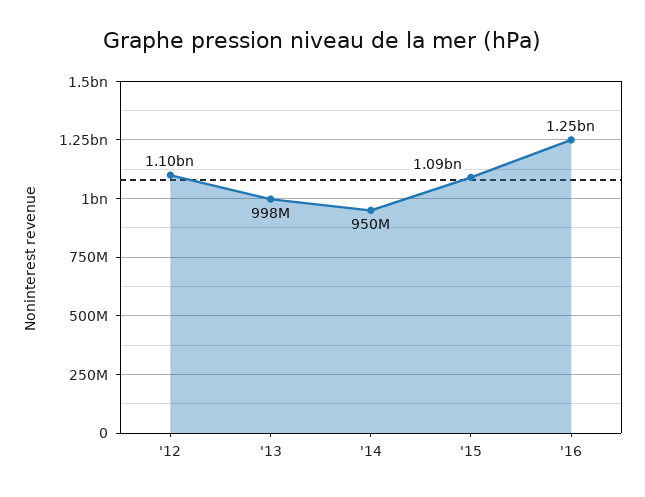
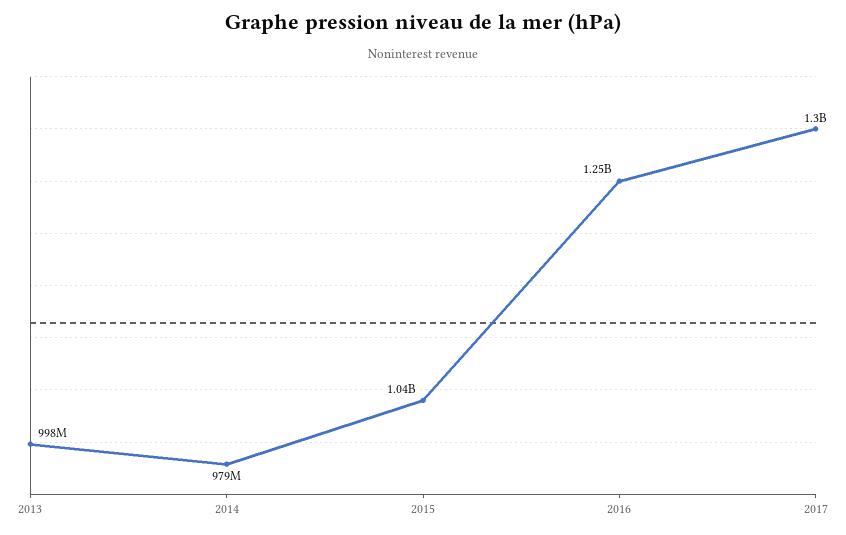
'12: 1100000000 -> none
'14: 950000000 -> 979000000
'15: 1090000000 -> 1040000000
2017: none -> 1300000000

